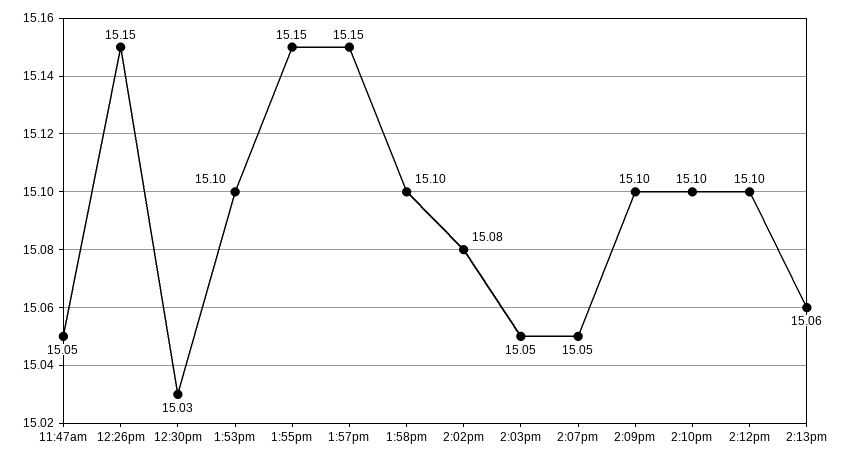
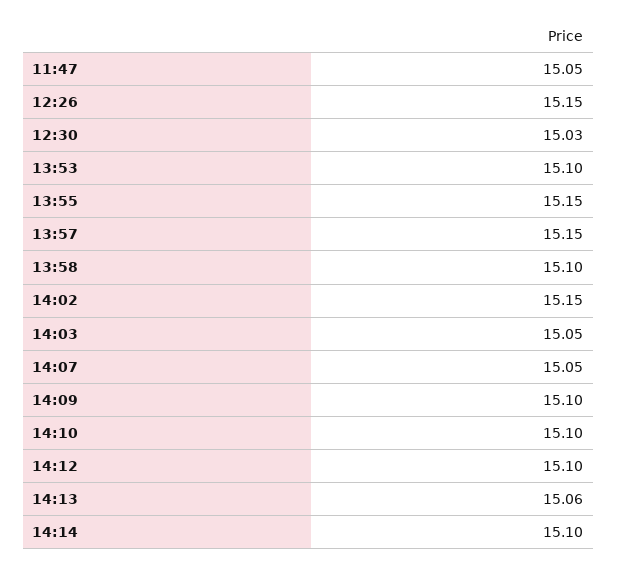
2:02pm: 15.08 -> 15.15
14:14: none -> 15.1

